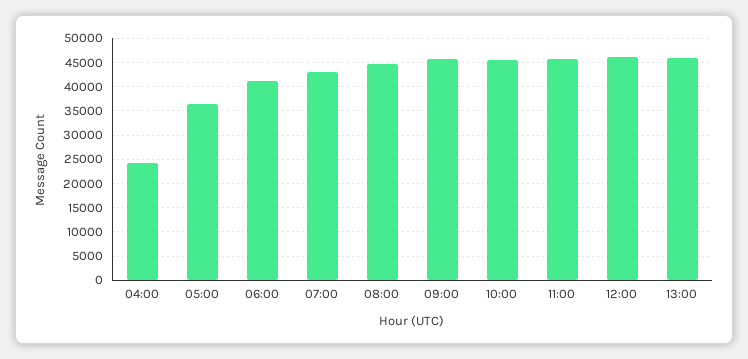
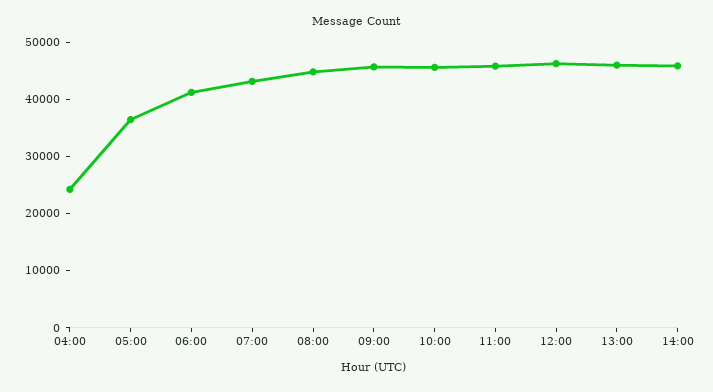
14:00: none -> 46000

